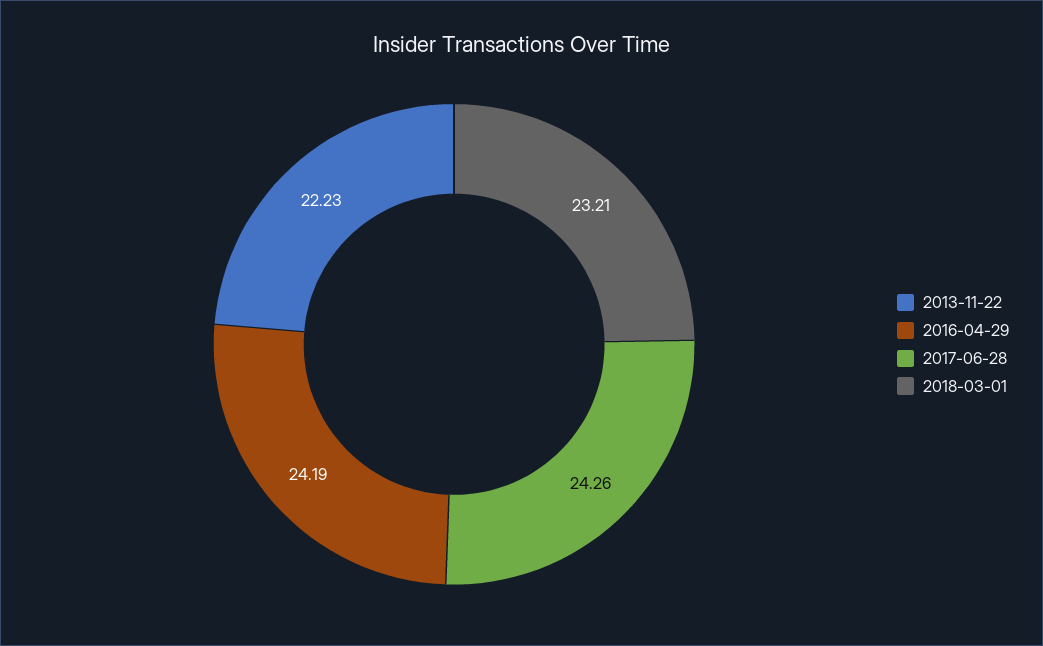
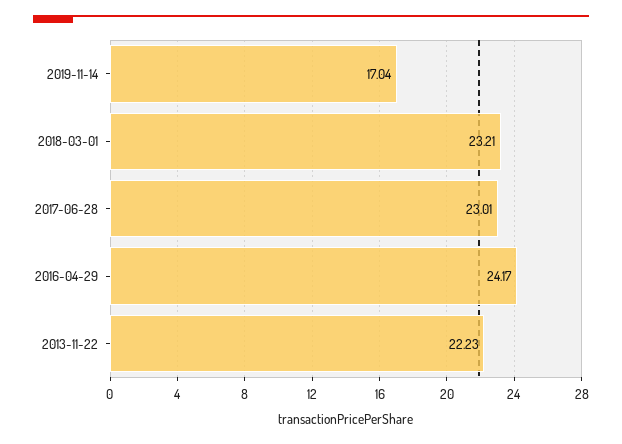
2016-04-29: 24.19 -> 24.17
2017-06-28: 24.26 -> 23.01
2019-11-14: none -> 17.04

